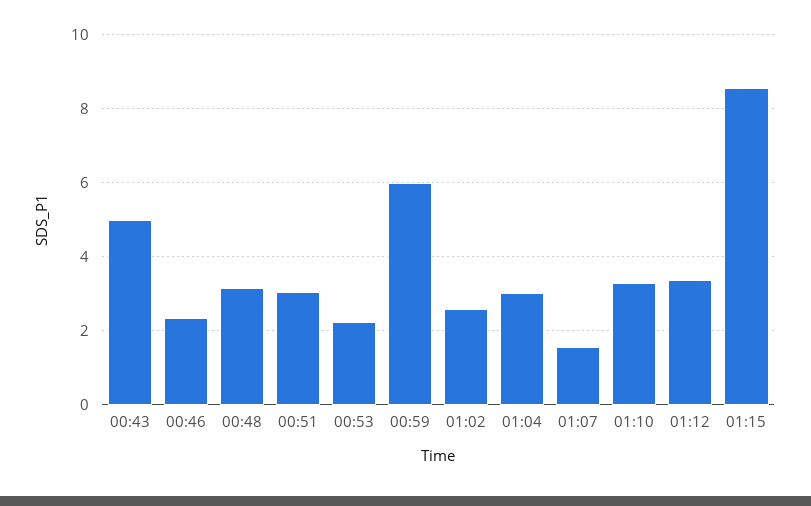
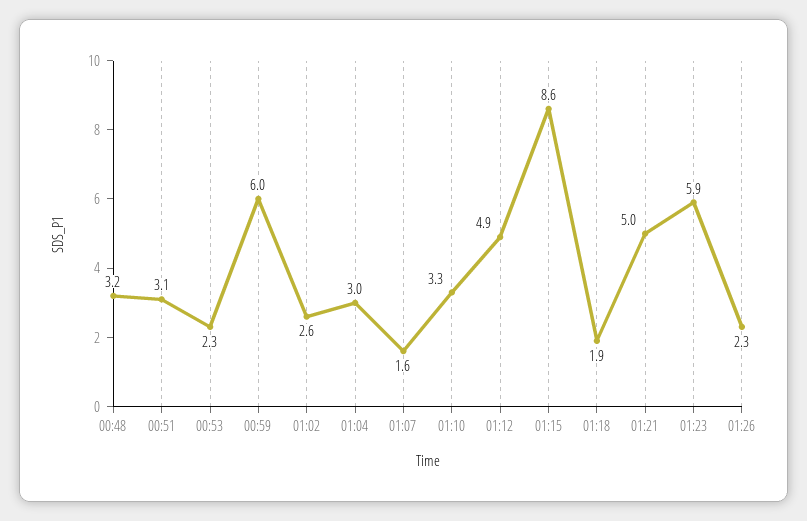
00:43: 5 -> none
00:46: 2.4 -> none
01:12: 3.4 -> 4.9
01:18: none -> 1.9
01:21: none -> 5
01:23: none -> 5.9
01:26: none -> 2.3

